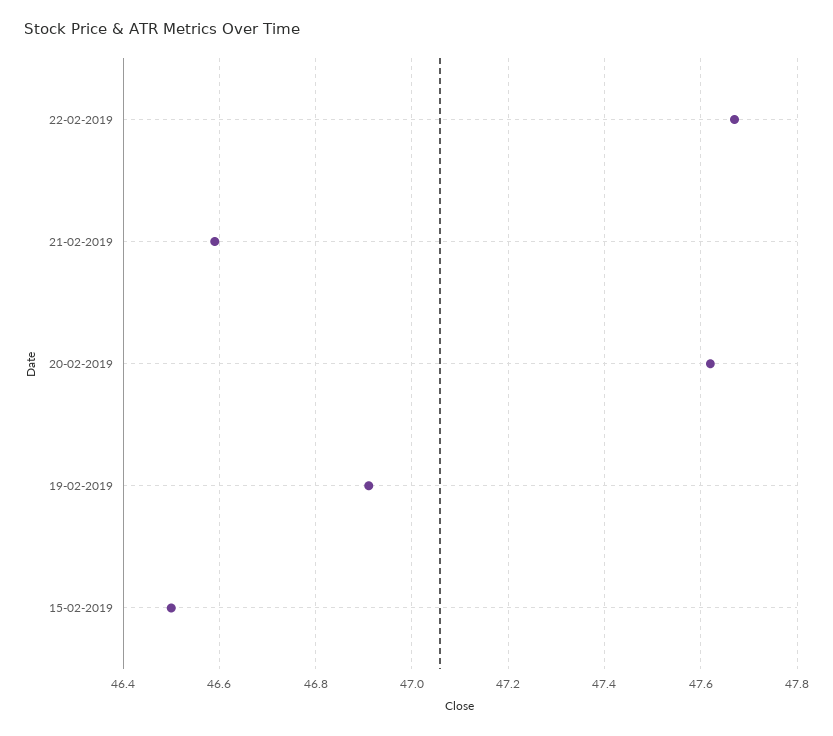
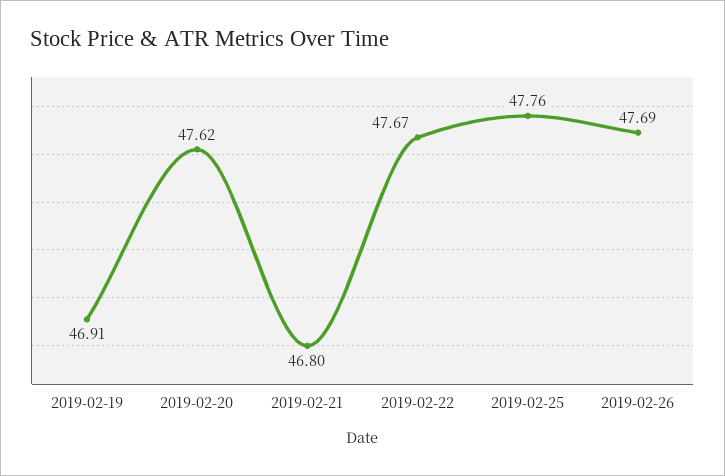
21-02-2019: 46.6 -> 46.8
15-02-2019: 46.5 -> none
2019-02-25: none -> 47.76
2019-02-26: none -> 47.69

